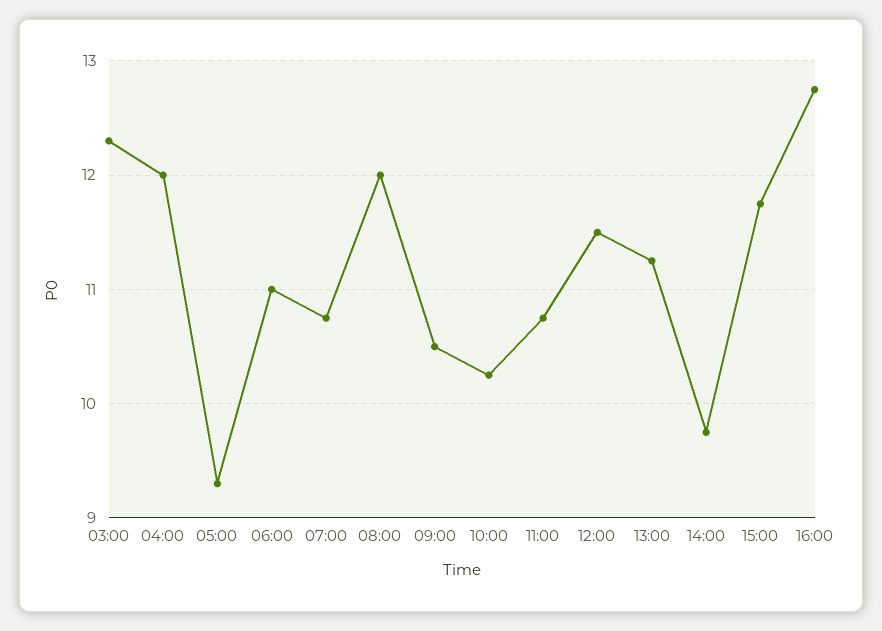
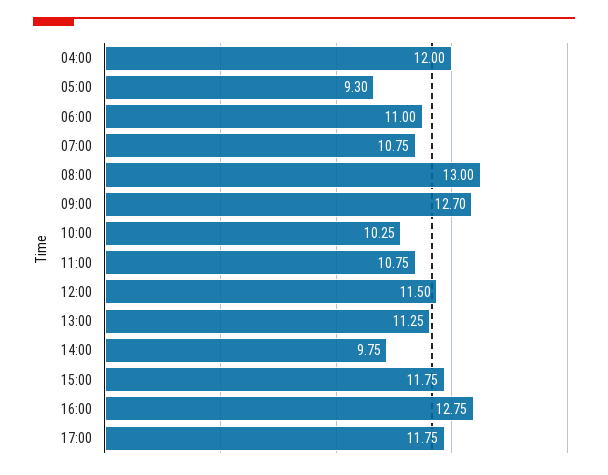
03:00: 12.3 -> none
08:00: 12 -> 13
09:00: 10.5 -> 12.7
17:00: none -> 11.75

